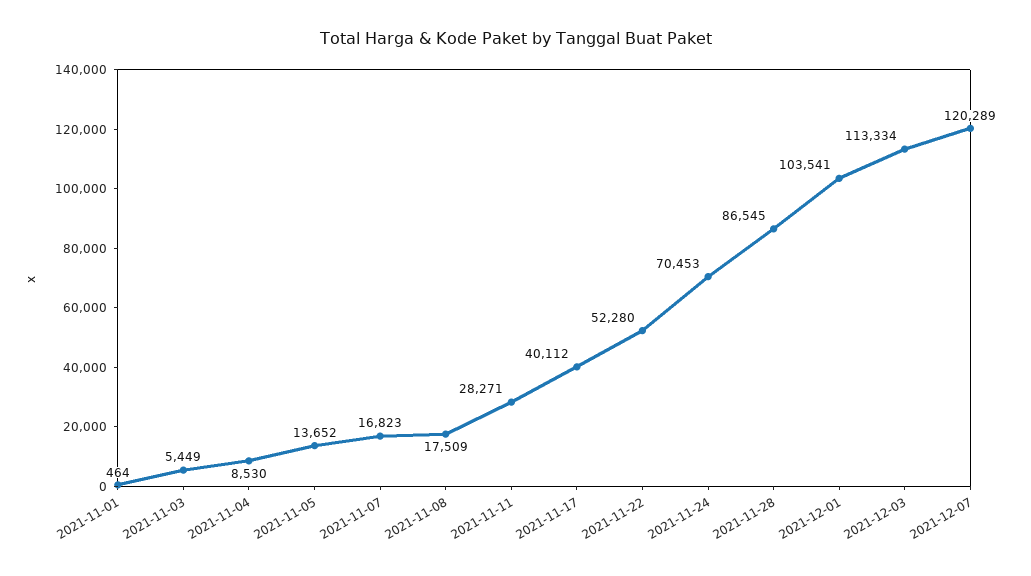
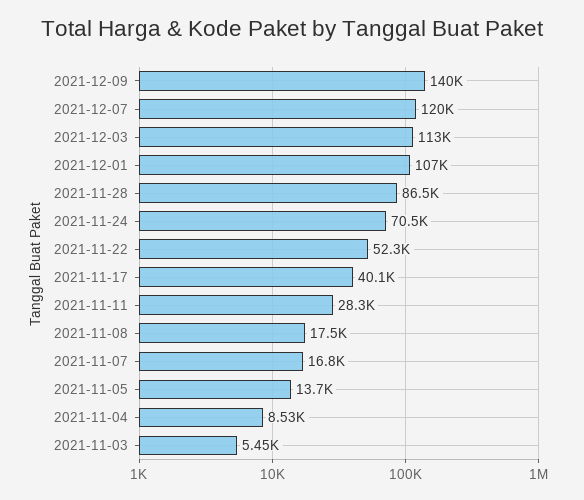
2021-11-01: 464 -> none
2021-12-01: 103541 -> 107000
2021-12-09: none -> 140000

